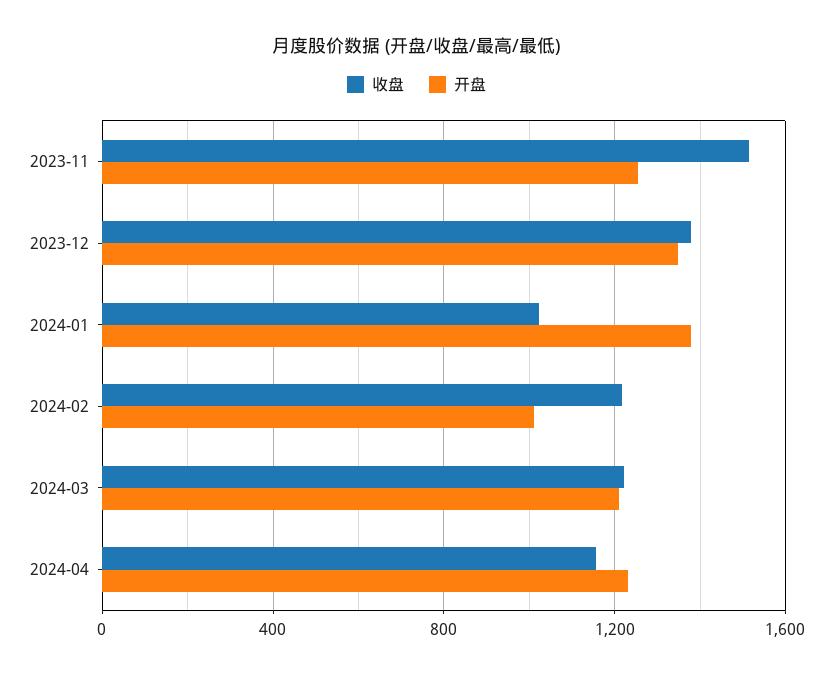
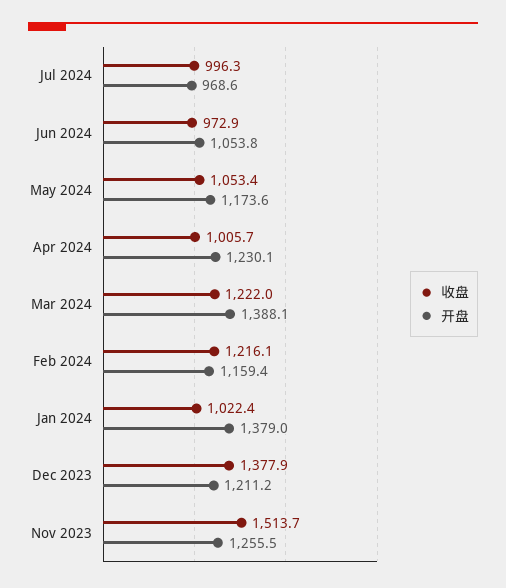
开盘, 2023-12: 1350 -> 1211.2
开盘, 2024-02: 1000 -> 1159.4
开盘, 2024-03: 1200 -> 1388.1
收盘, 2024-04: 1150 -> 1005.7
收盘, Jul 2024: none -> 996.3
开盘, Jul 2024: none -> 968.6
收盘, Jun 2024: none -> 972.9
开盘, Jun 2024: none -> 1053.8
收盘, May 2024: none -> 1053.4
开盘, May 2024: none -> 1173.6

